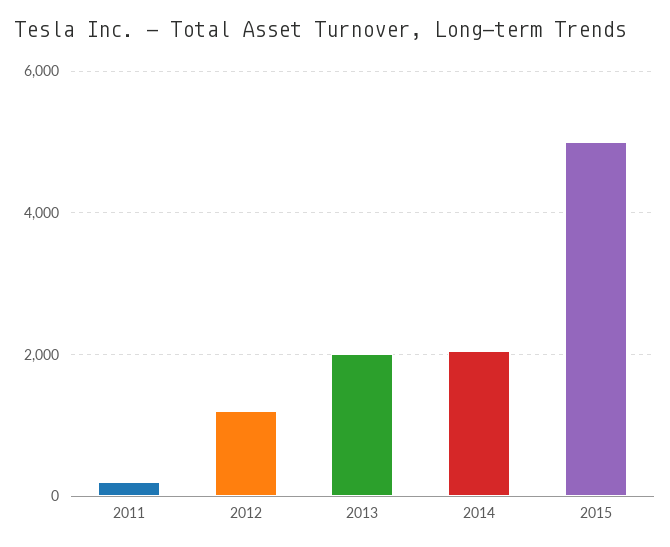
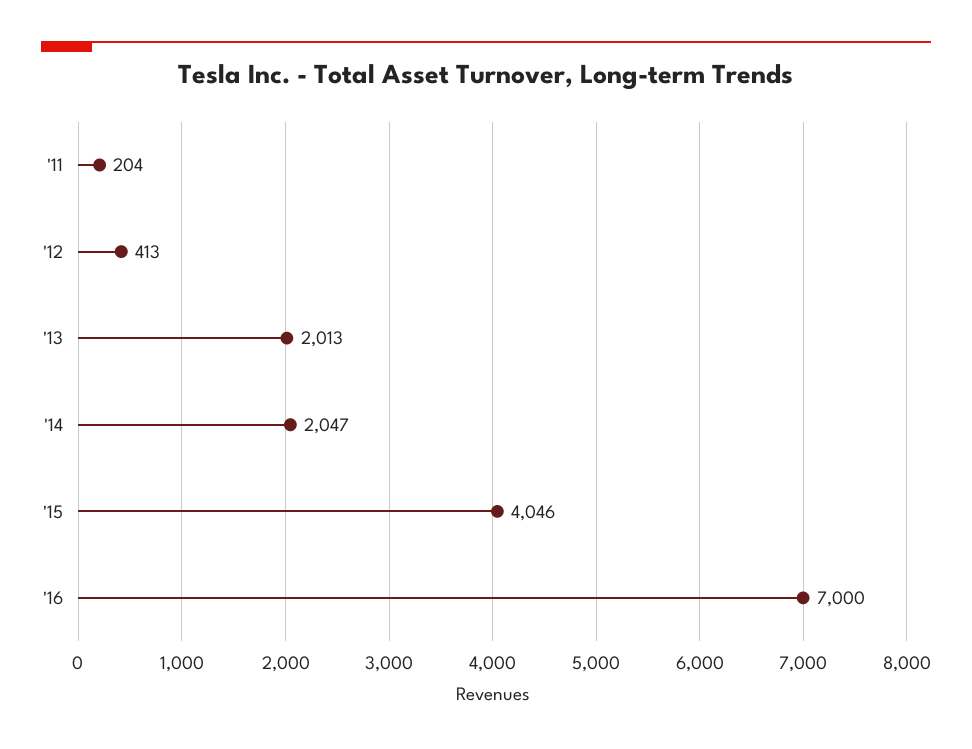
2012: 1200 -> 413
2015: 5000 -> 4046
'16: none -> 7000

